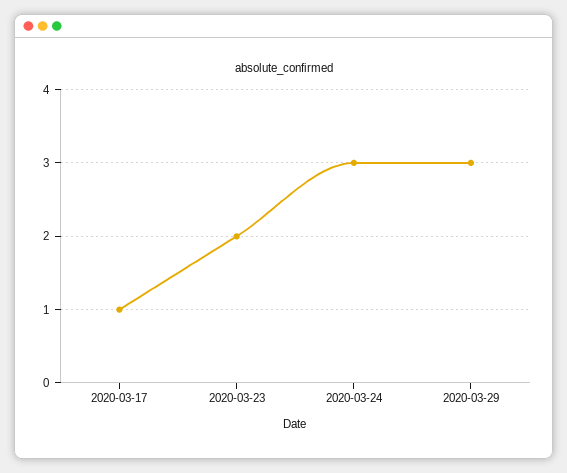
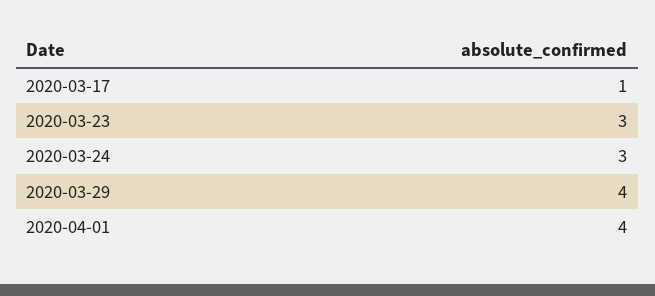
2020-03-23: 2 -> 3
2020-03-29: 3 -> 4
2020-04-01: none -> 4

